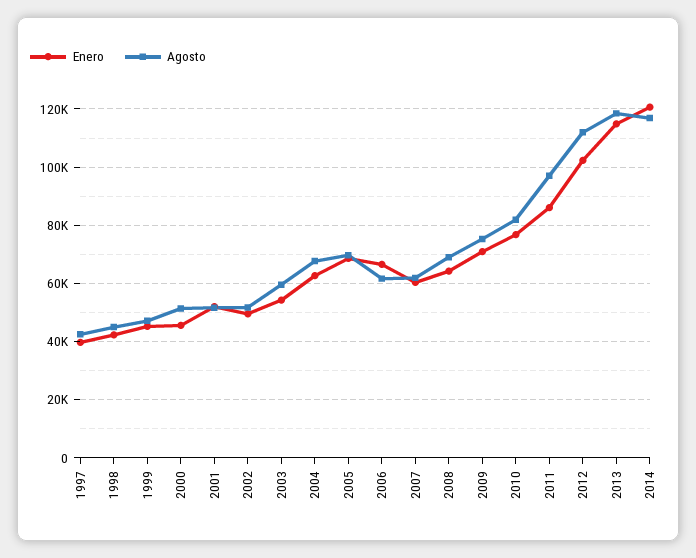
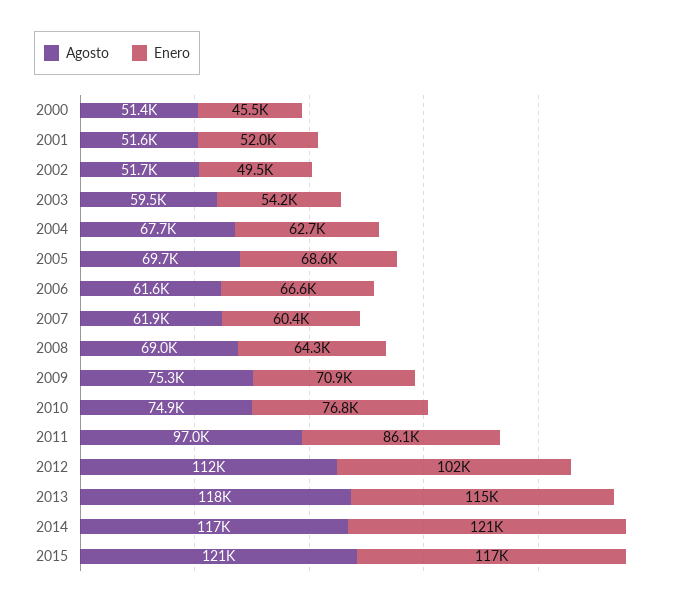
Enero, 1997: 40000 -> none
Agosto, 1997: 42500 -> none
Enero, 1998: 42500 -> none
Agosto, 1998: 45000 -> none
Enero, 1999: 45000 -> none
Agosto, 1999: 47500 -> none
Agosto, 2010: 82500 -> 74900
Agosto, 2015: none -> 121000
Enero, 2015: none -> 117000

